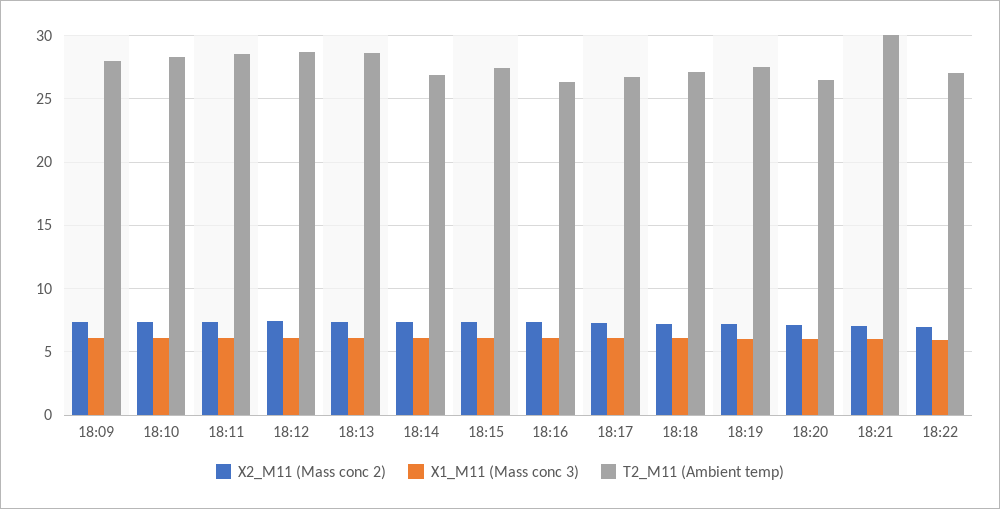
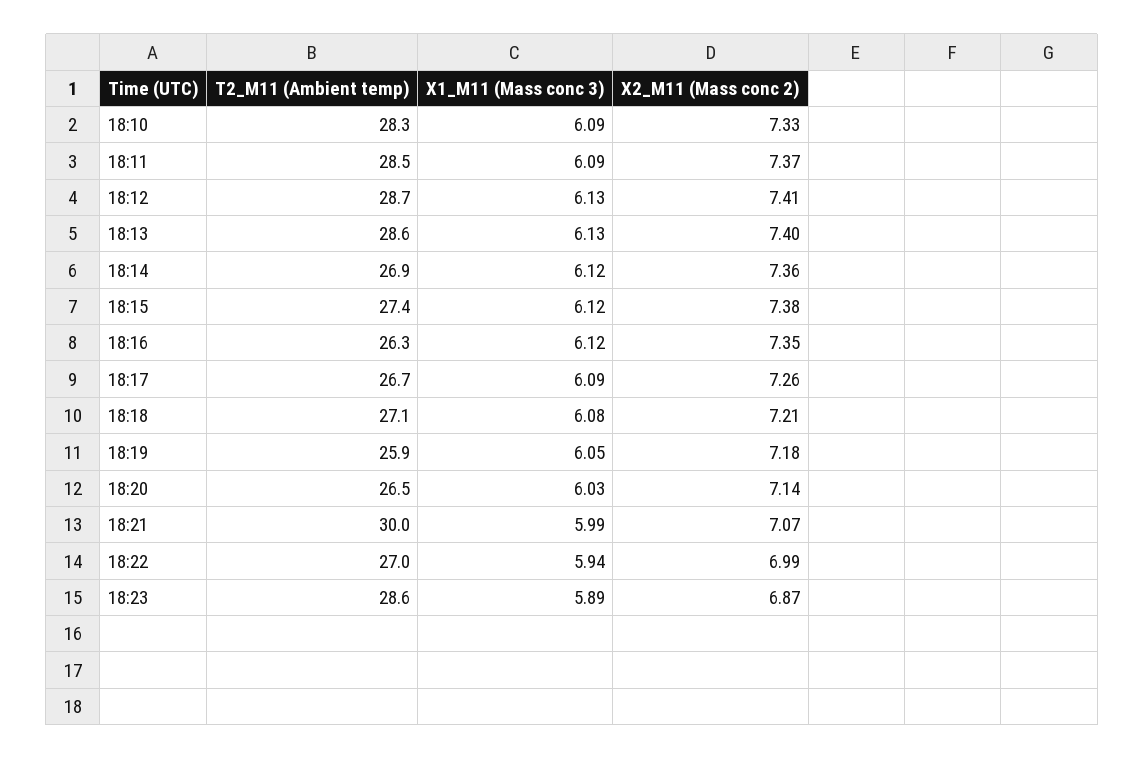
X2_M11 (Mass conc 2), 18:09: 7.5 -> none
X1_M11 (Mass conc 3), 18:09: 6 -> none
T2_M11 (Ambient temp), 18:09: 28 -> none
T2_M11 (Ambient temp), 18:19: 27.5 -> 25.9
T2_M11 (Ambient temp), 18:23: none -> 28.6
X1_M11 (Mass conc 3), 18:23: none -> 5.89
X2_M11 (Mass conc 2), 18:23: none -> 6.87

